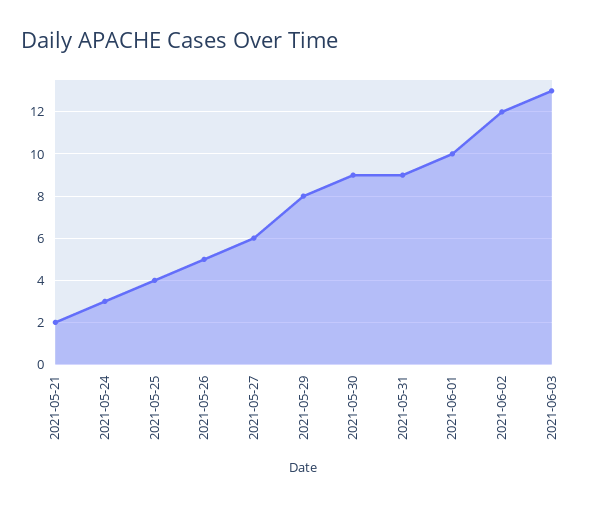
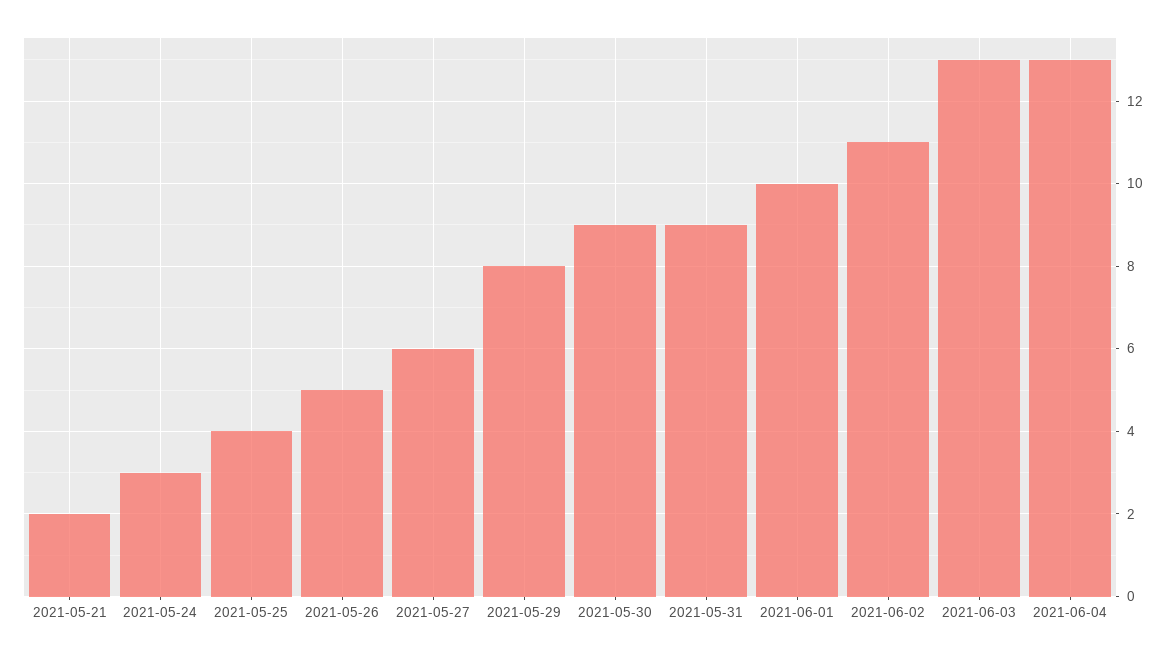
2021-06-02: 12 -> 11
2021-06-04: none -> 13

